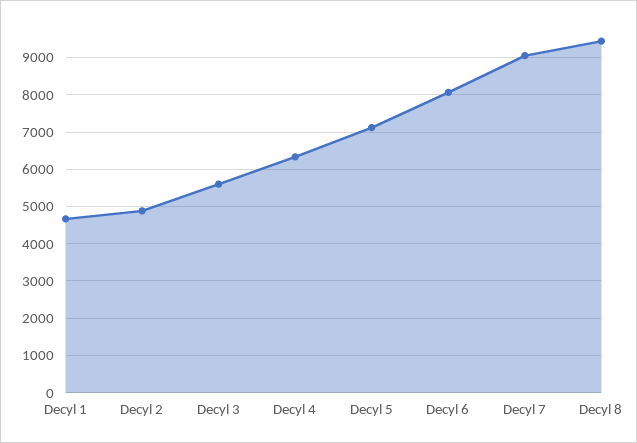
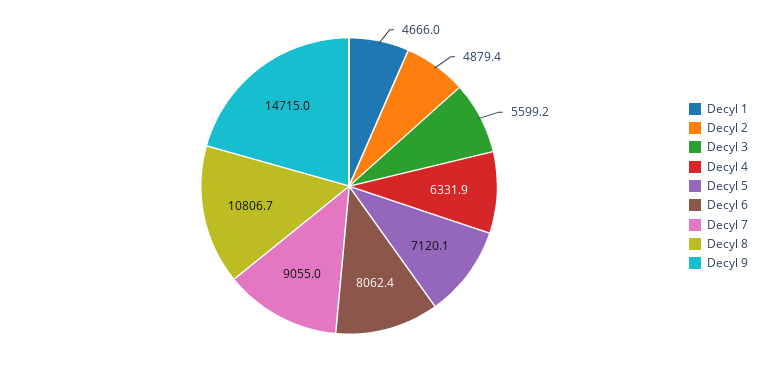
Decyl 8: 9400 -> 10806.7
Decyl 9: none -> 14715

